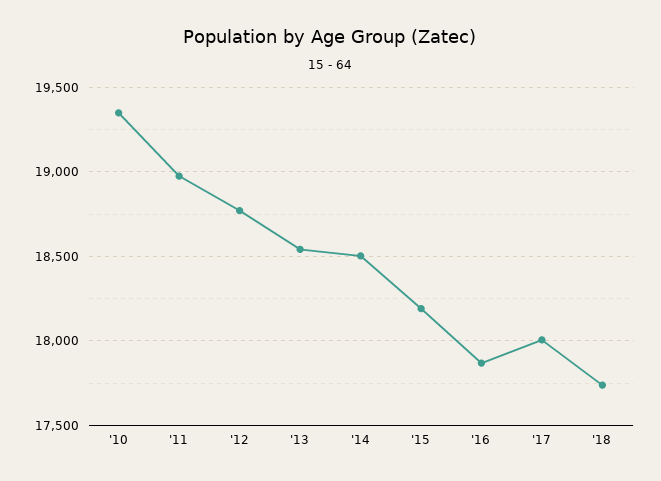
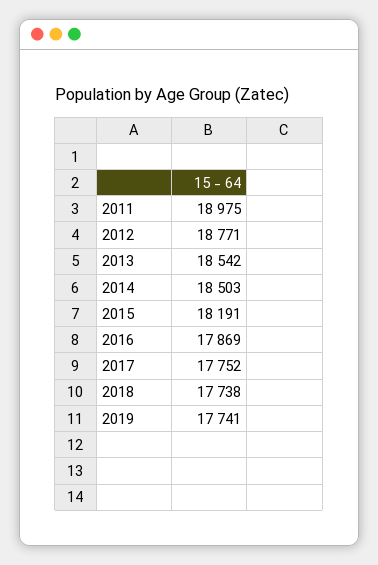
'10: 19350 -> none
'17: 18000 -> 17752
2019: none -> 17741

